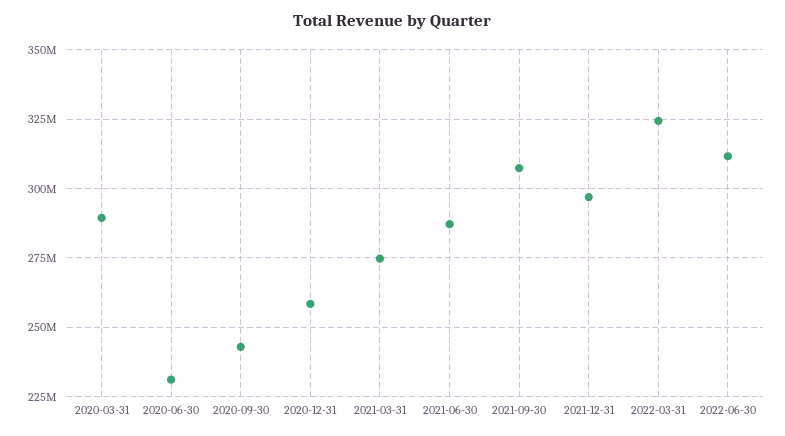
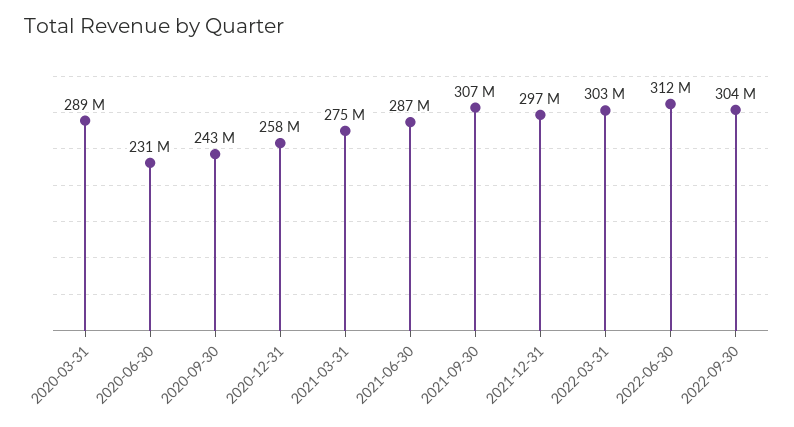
2022-03-31: 325000000 -> 303000000
2022-09-30: none -> 304000000

